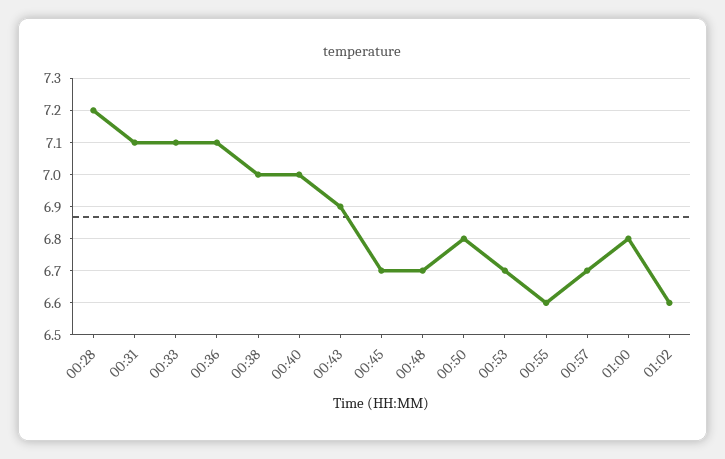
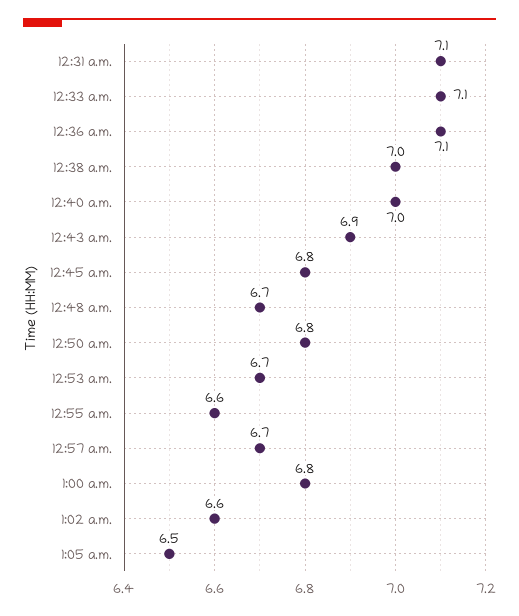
00:28: 7.2 -> none
00:45: 6.7 -> 6.8
1:05 a.m.: none -> 6.5

